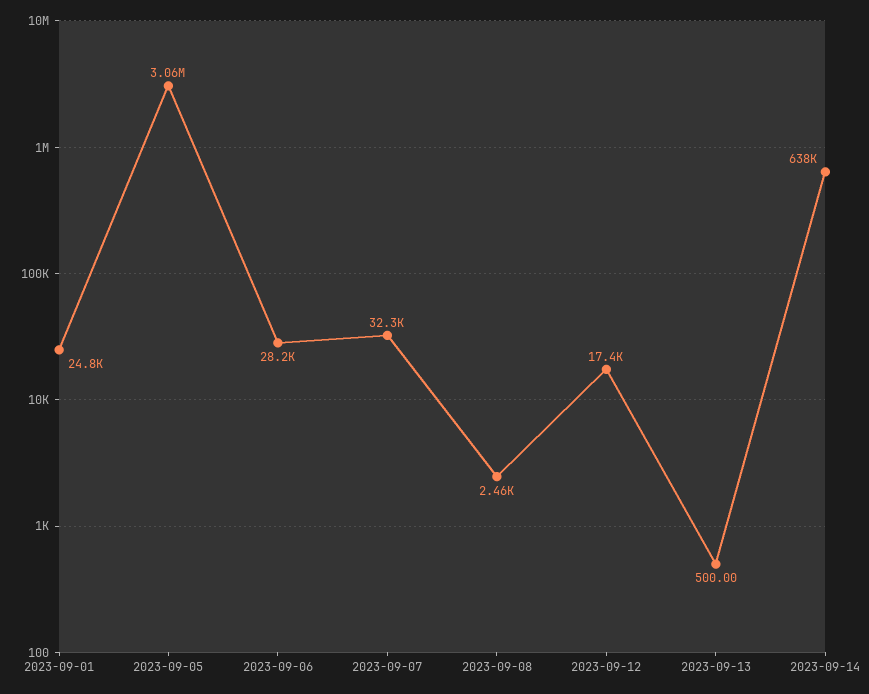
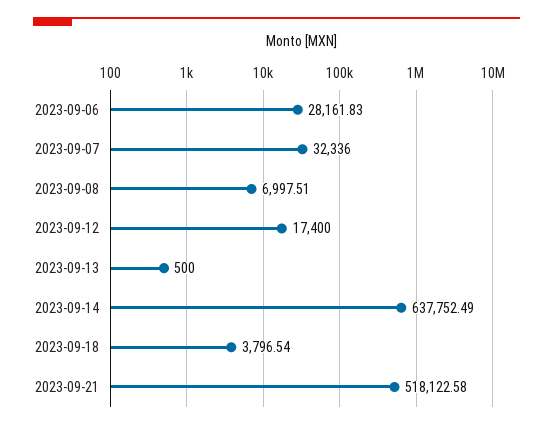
2023-09-01: 24800 -> none
2023-09-05: 3060000 -> none
2023-09-08: 2460 -> 6997.51
2023-09-18: none -> 3796.54
2023-09-21: none -> 518122.58

